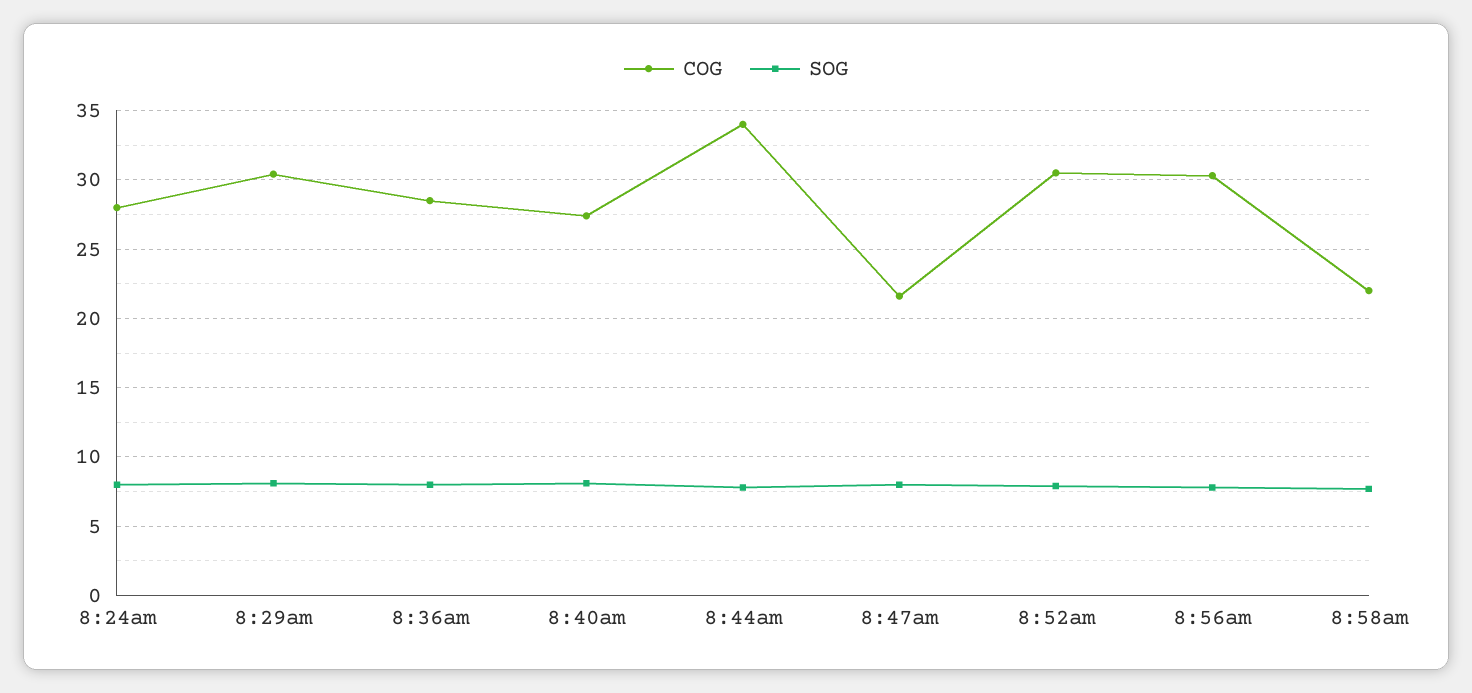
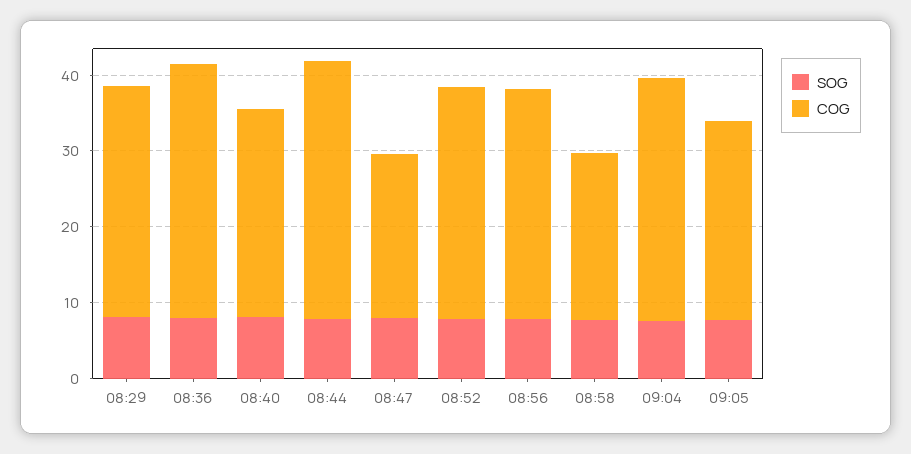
COG, 8:24am: 28 -> none
SOG, 8:24am: 8 -> none
COG, 8:36am: 28.5 -> 34
SOG, 09:04: none -> 8
COG, 09:04: none -> 32
SOG, 09:05: none -> 8
COG, 09:05: none -> 26

